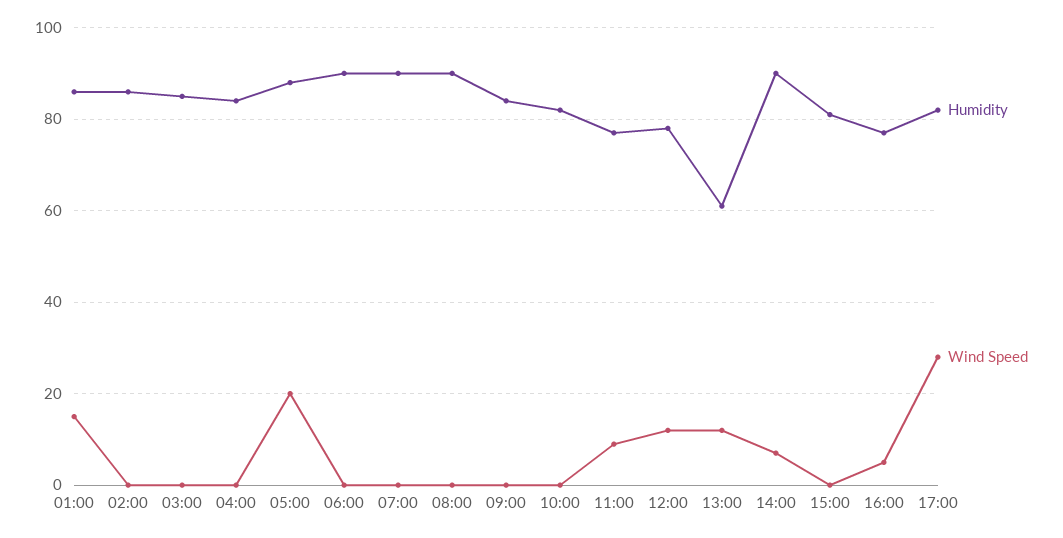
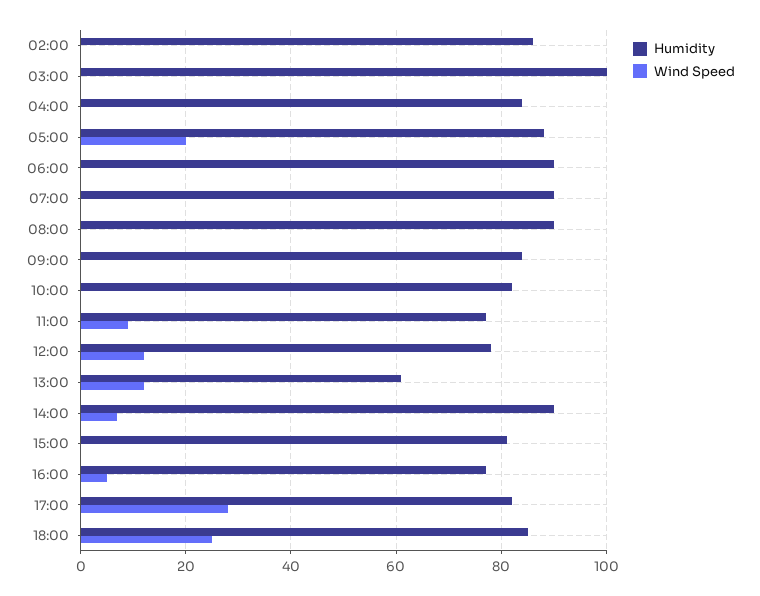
Humidity, 01:00: 85 -> none
Wind Speed, 01:00: 15 -> none
Humidity, 03:00: 85 -> 100
Humidity, 18:00: none -> 85
Wind Speed, 18:00: none -> 25

